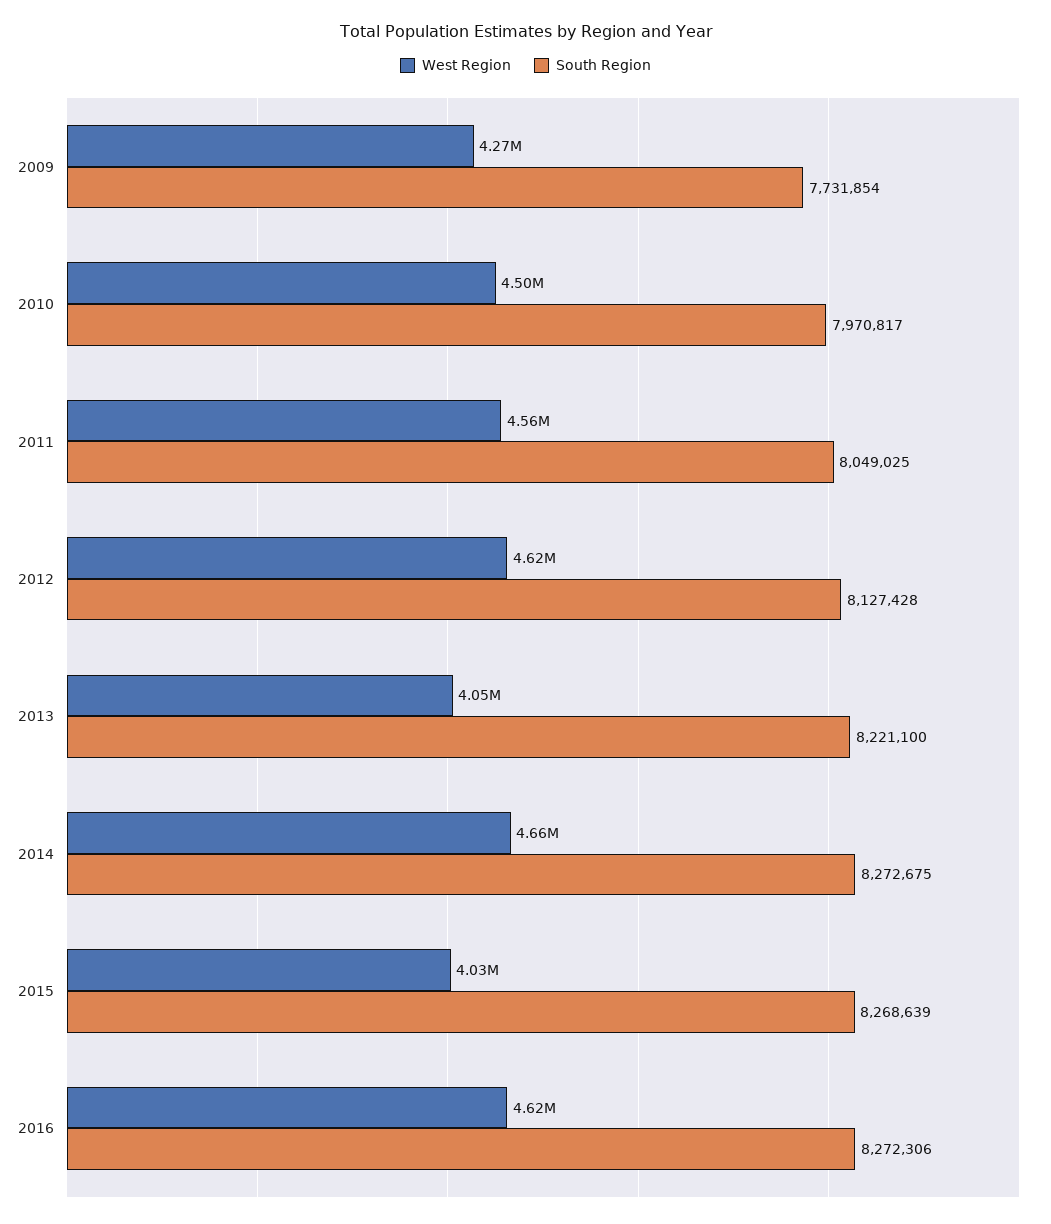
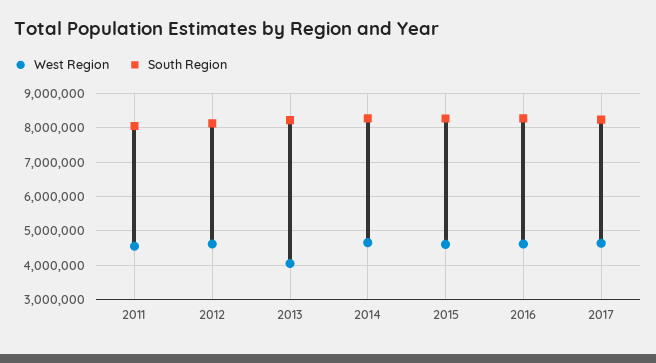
West Region, 2009: 4270000 -> none
South Region, 2009: 7731854 -> none
West Region, 2010: 4500000 -> none
South Region, 2010: 7970817 -> none
West Region, 2015: 4030000 -> 4600000
West Region, 2017: none -> 4600000
South Region, 2017: none -> 8200000

